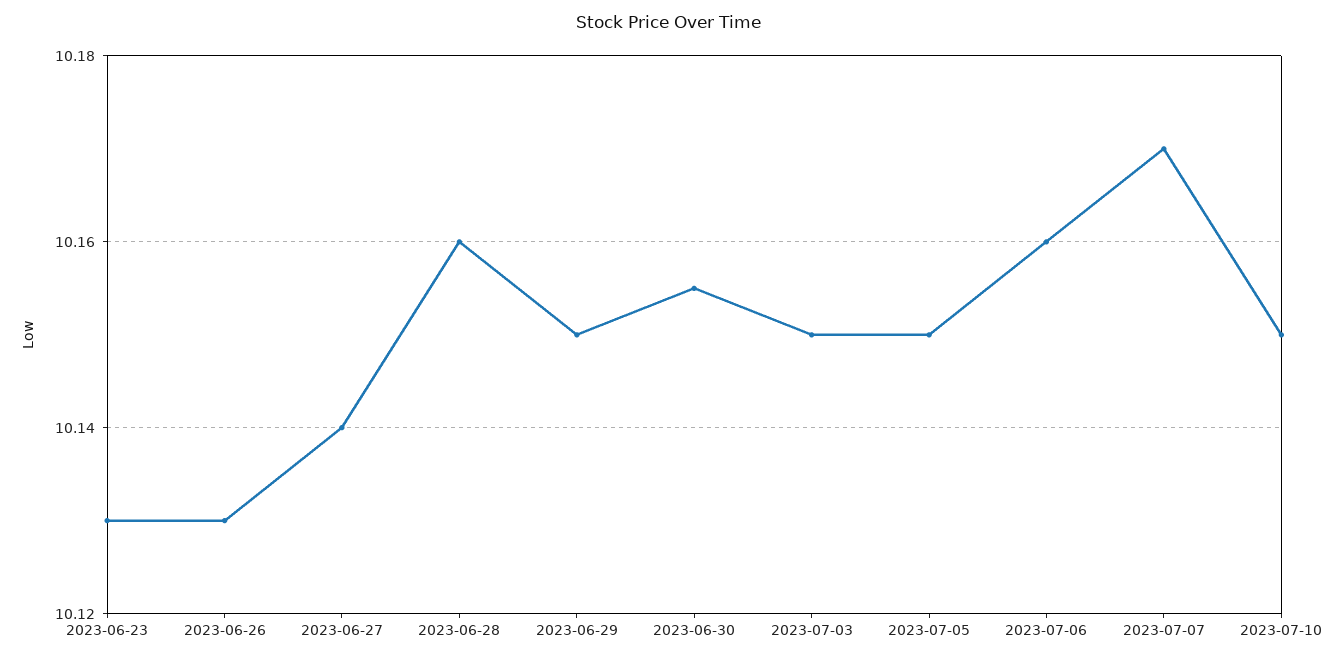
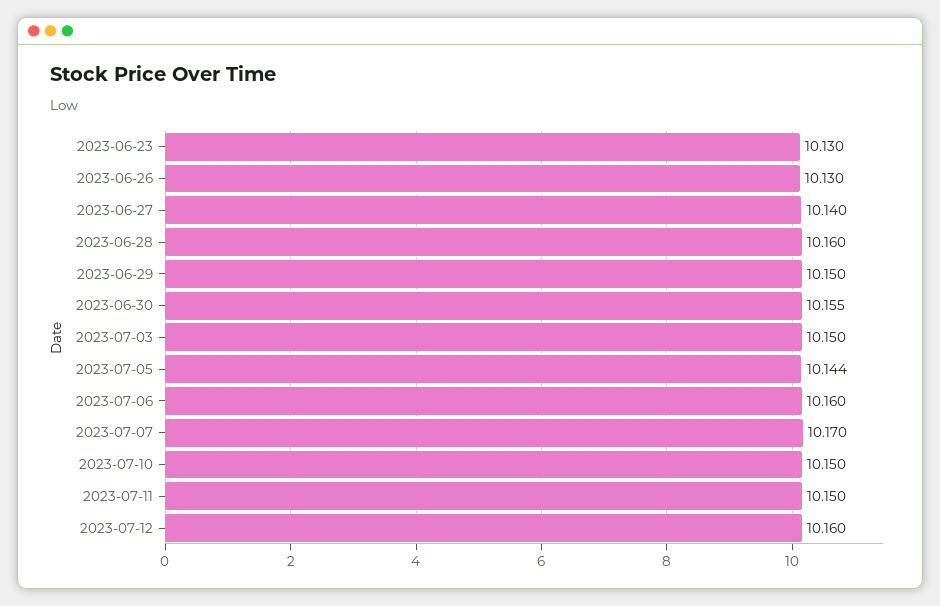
2023-07-05: 10.15 -> 10.144
2023-07-11: none -> 10.15
2023-07-12: none -> 10.16

